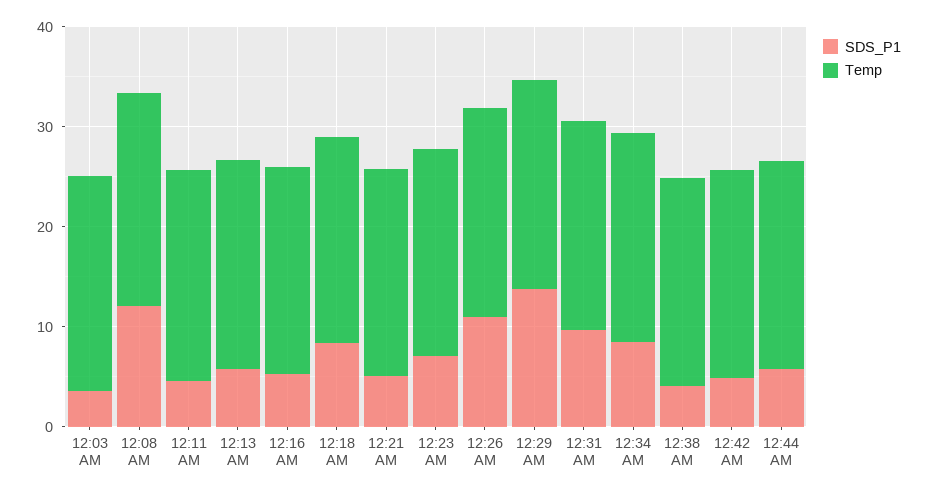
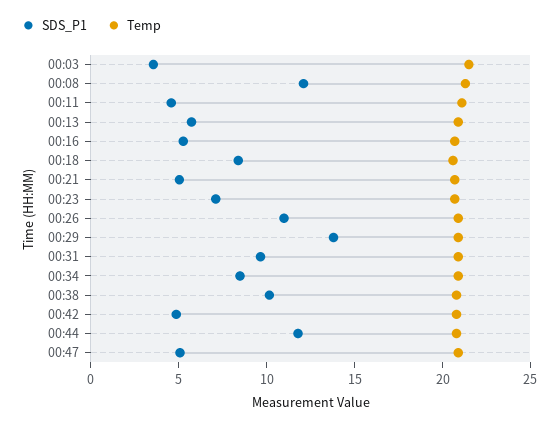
SDS_P1, 12:38 AM: 4 -> 10
SDS_P1, 12:44 AM: 6 -> 12
SDS_P1, 00:47: none -> 5
Temp, 00:47: none -> 21

